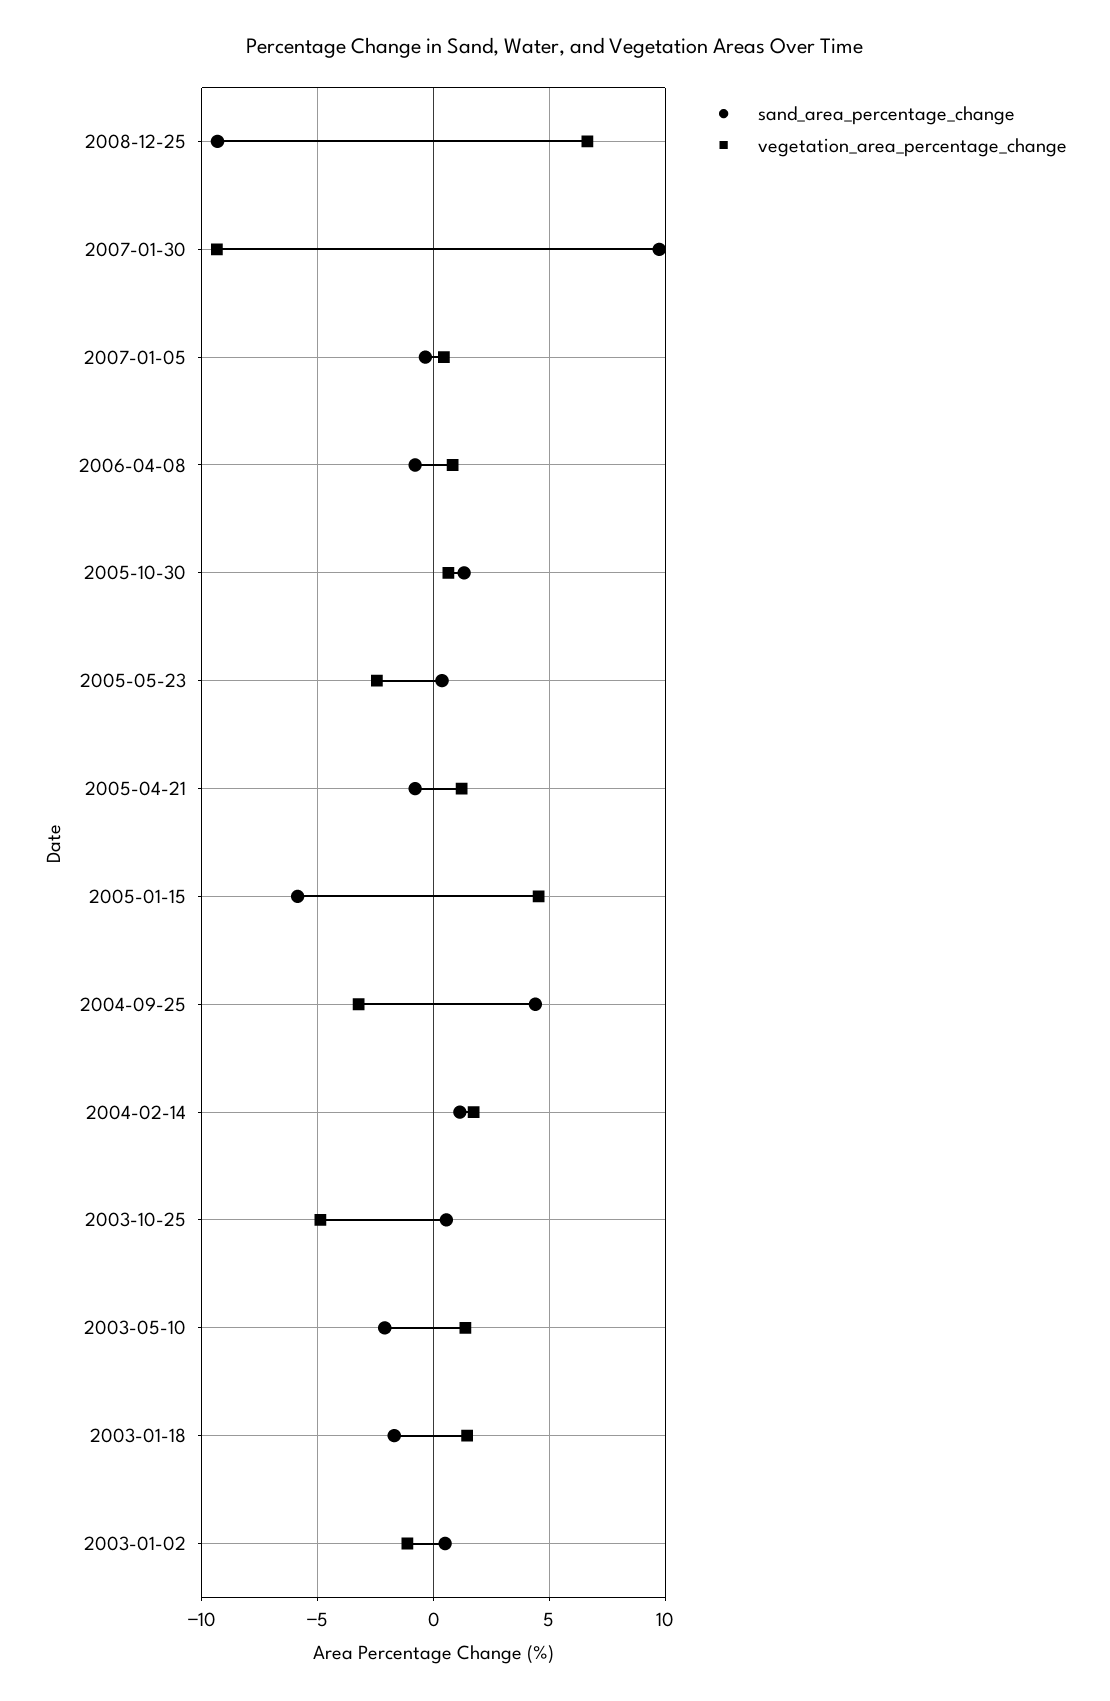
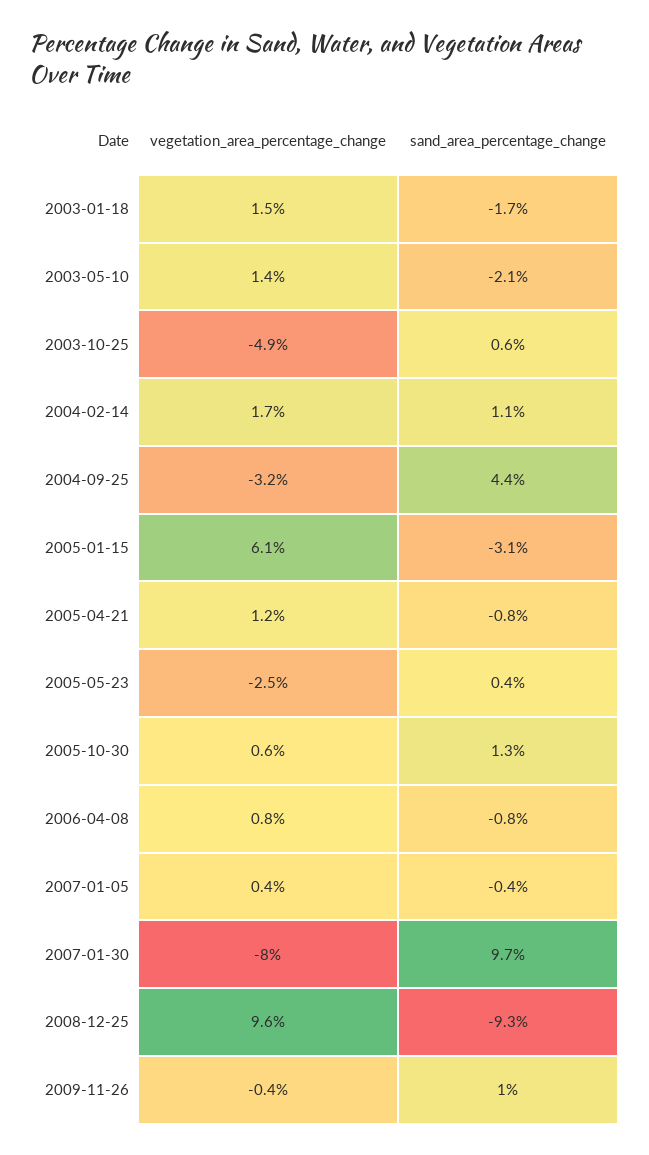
vegetation_area_percentage_change, 2008-12-25: 6.5 -> 9.6
vegetation_area_percentage_change, 2007-01-30: -9.5 -> -8
sand_area_percentage_change, 2005-01-15: -6 -> -3.1
vegetation_area_percentage_change, 2005-01-15: 4.5 -> 6.1
sand_area_percentage_change, 2003-01-02: 0.5 -> none
vegetation_area_percentage_change, 2003-01-02: -1 -> none
vegetation_area_percentage_change, 2009-11-26: none -> -0.4
sand_area_percentage_change, 2009-11-26: none -> 1

